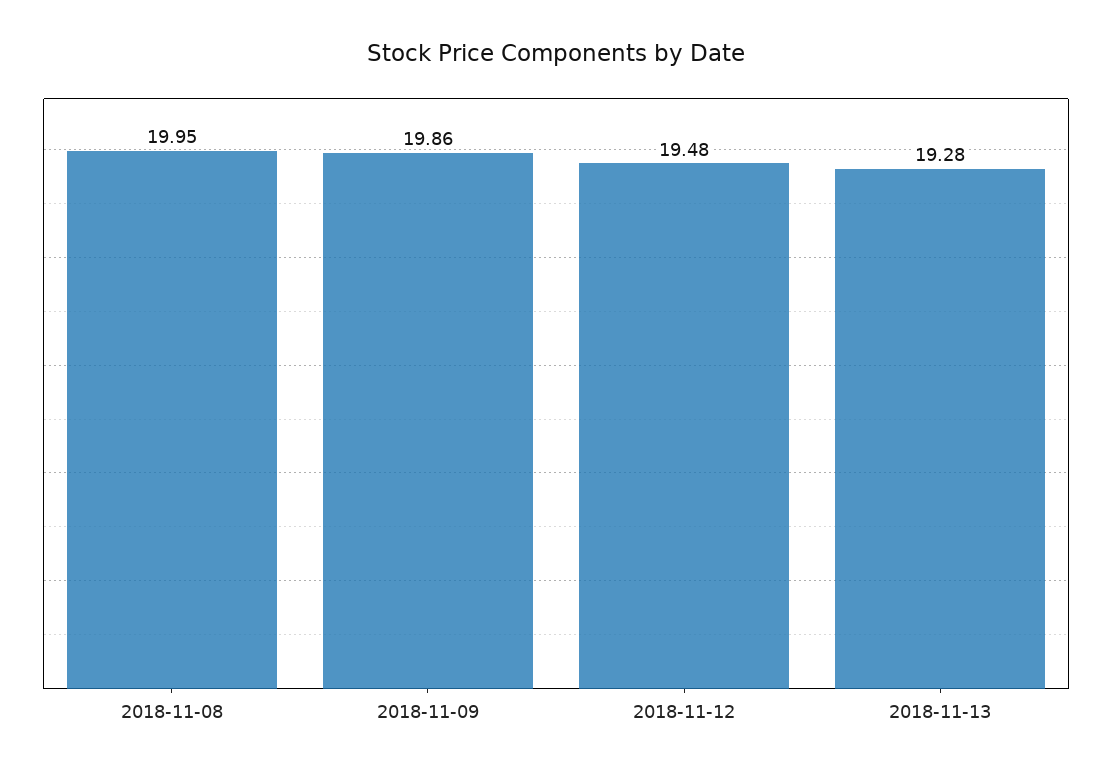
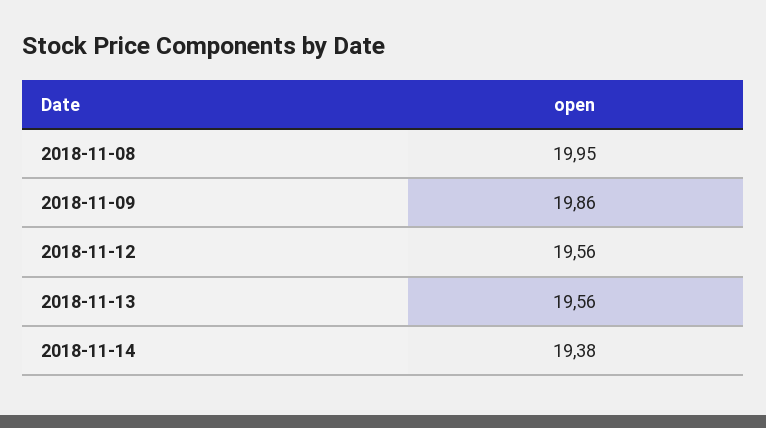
2018-11-12: 19.48 -> 19.56
2018-11-13: 19.28 -> 19.56
2018-11-14: none -> 19.38

